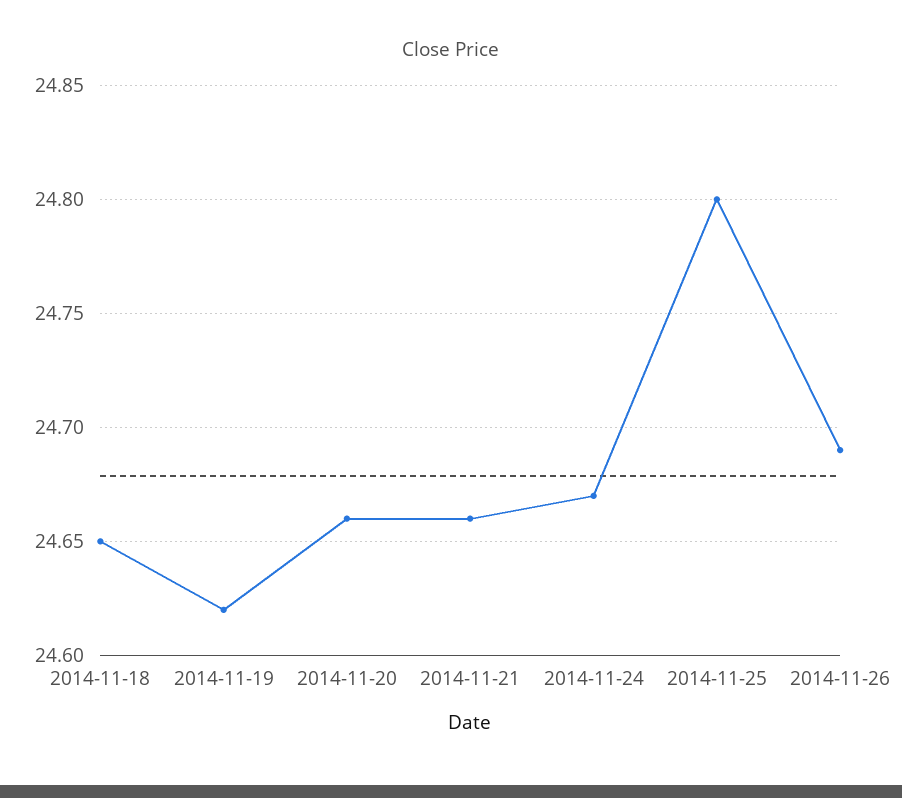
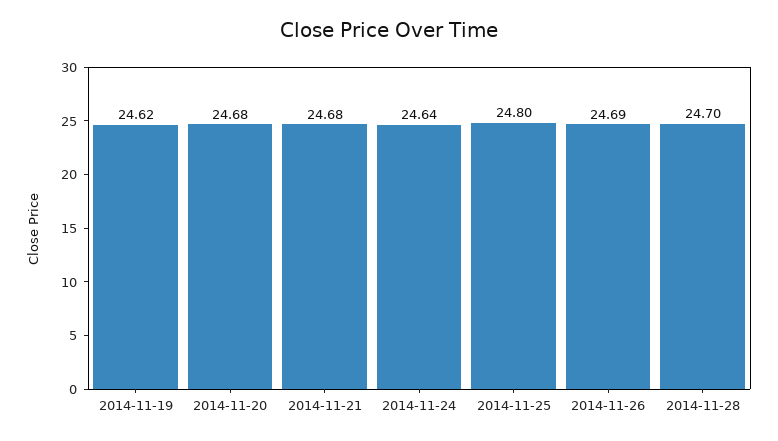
2014-11-18: 24.65 -> none
2014-11-20: 24.66 -> 24.68
2014-11-21: 24.66 -> 24.68
2014-11-24: 24.67 -> 24.64
2014-11-28: none -> 24.7

